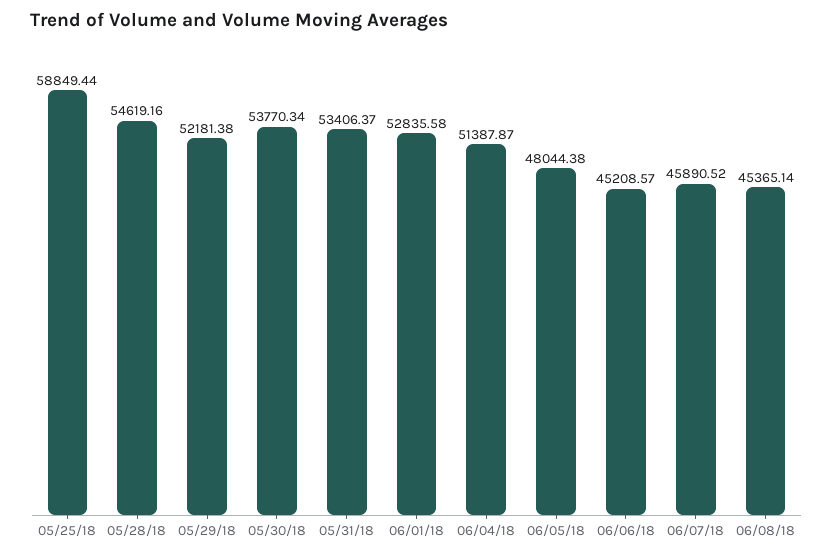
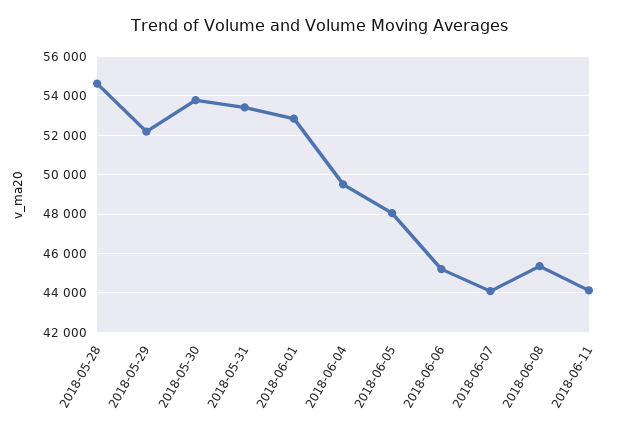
05/25/18: 58849.44 -> none
06/04/18: 51387.87 -> 49500
06/07/18: 45890.52 -> 44000
2018-06-11: none -> 44000

